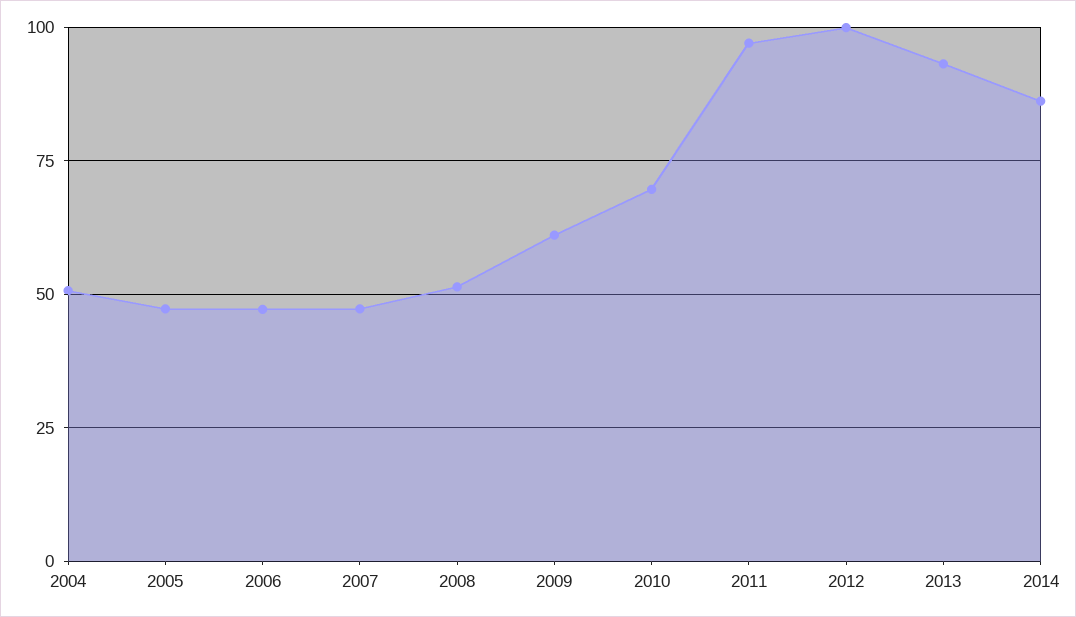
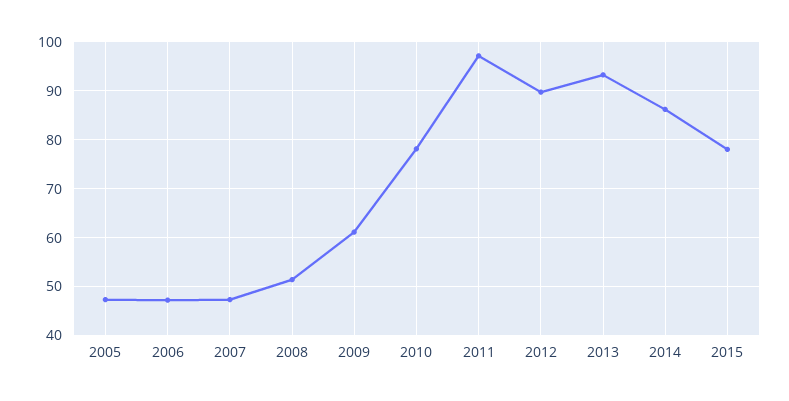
2004: 50 -> none
2010: 70 -> 78
2012: 100 -> 90
2015: none -> 78

